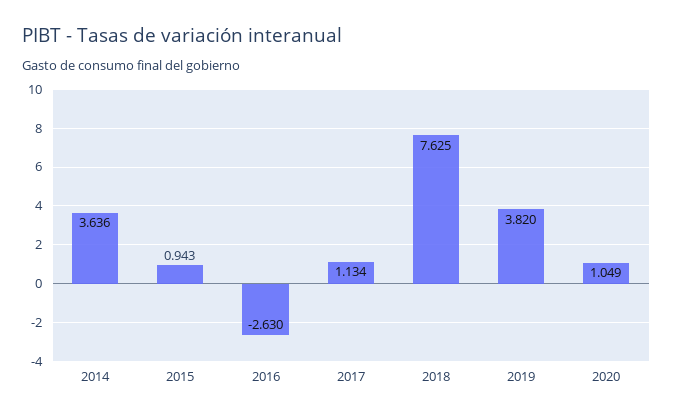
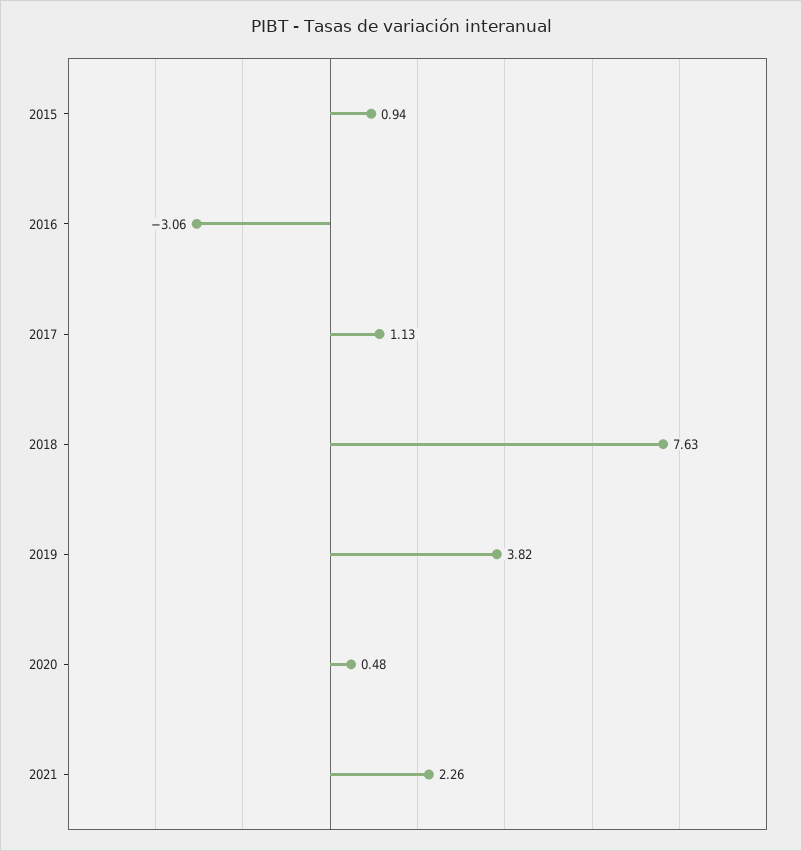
2014: 3.636 -> none
2016: -2.63 -> -3.06
2020: 1.049 -> 0.48
2021: none -> 2.26

